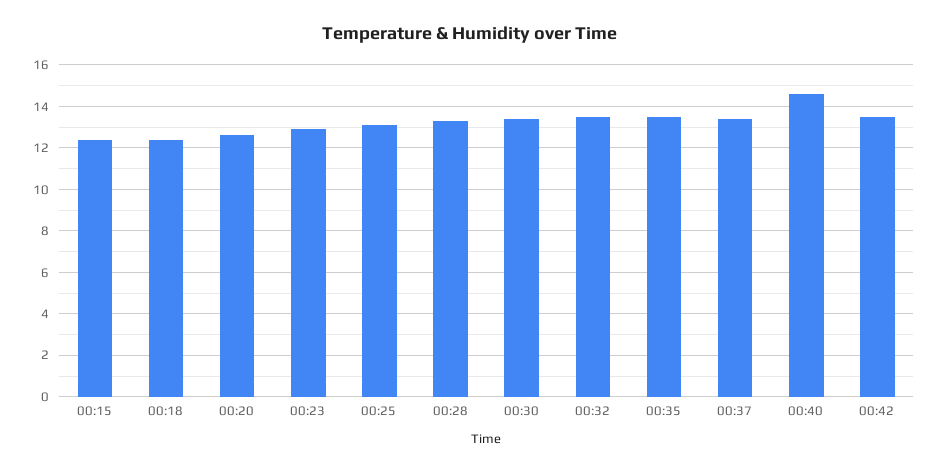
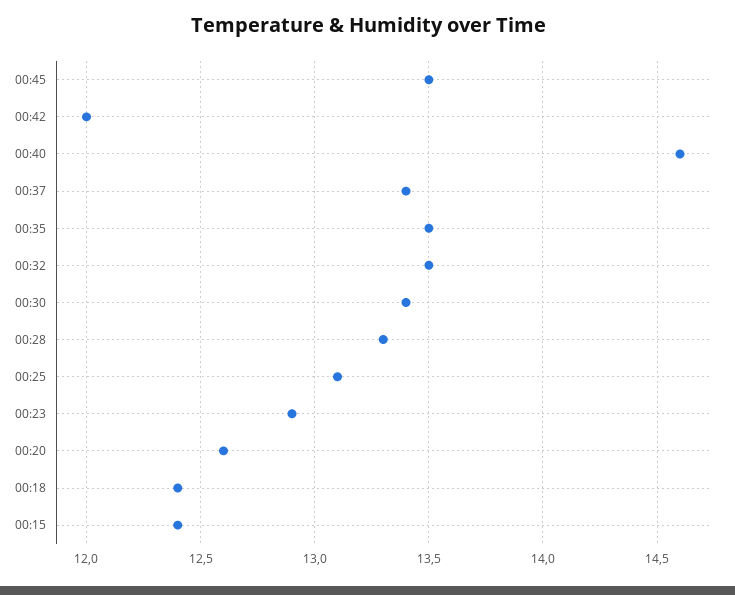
00:42: 13.5 -> 12
00:45: none -> 13.5

